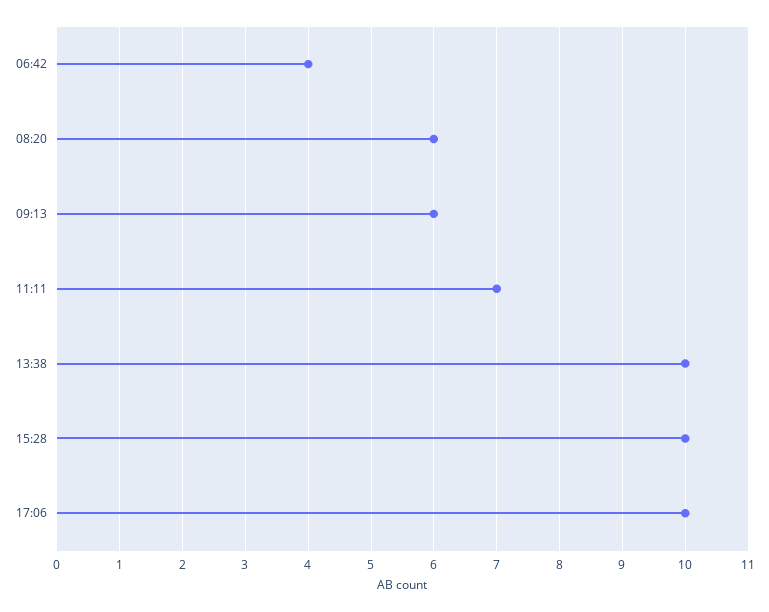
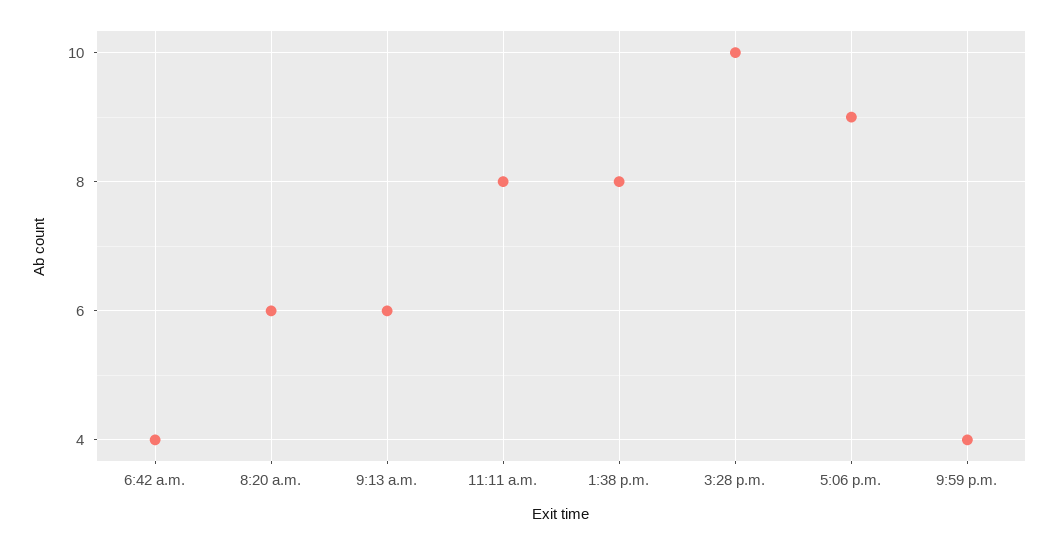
11:11: 7 -> 8
13:38: 10 -> 8
17:06: 10 -> 9
9:59 p.m.: none -> 4

